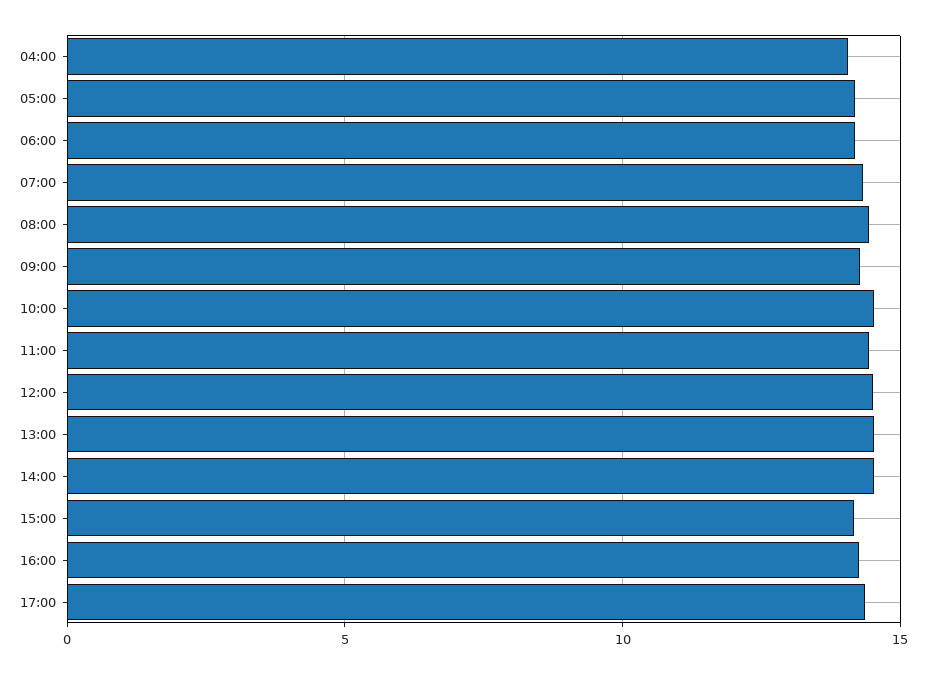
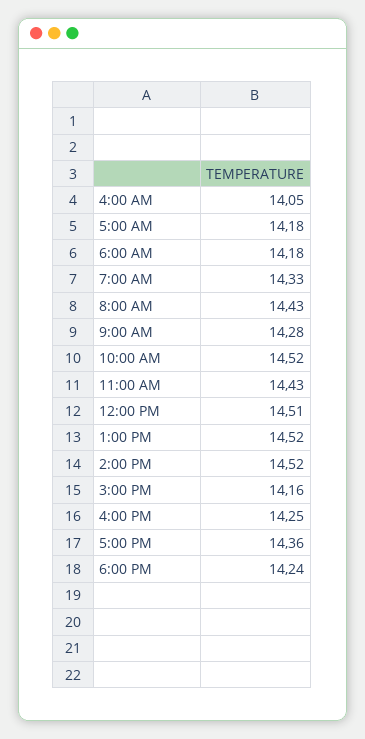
6:00 PM: none -> 14.24

